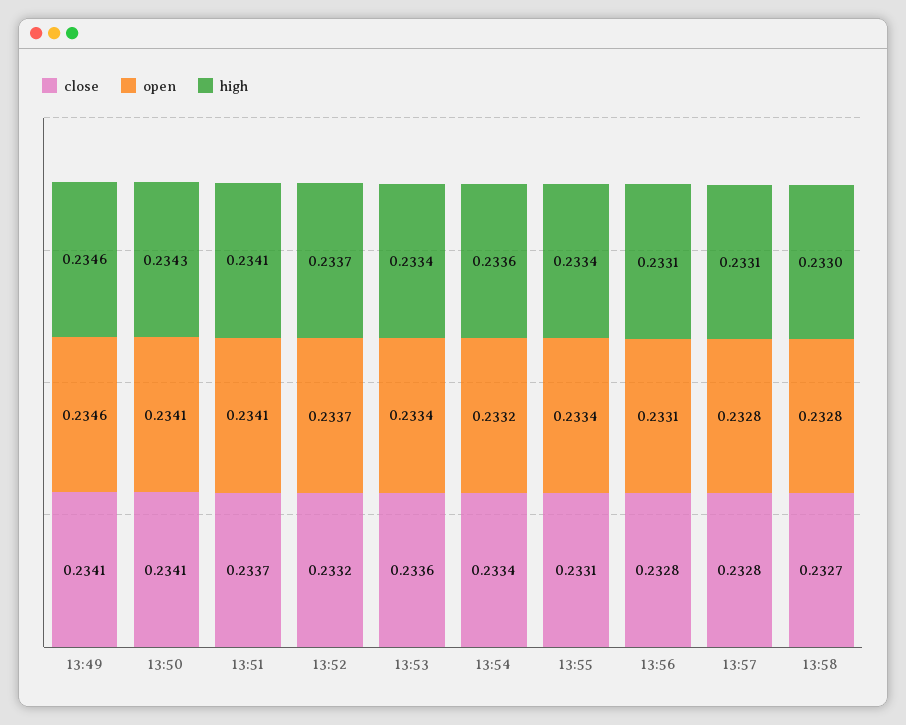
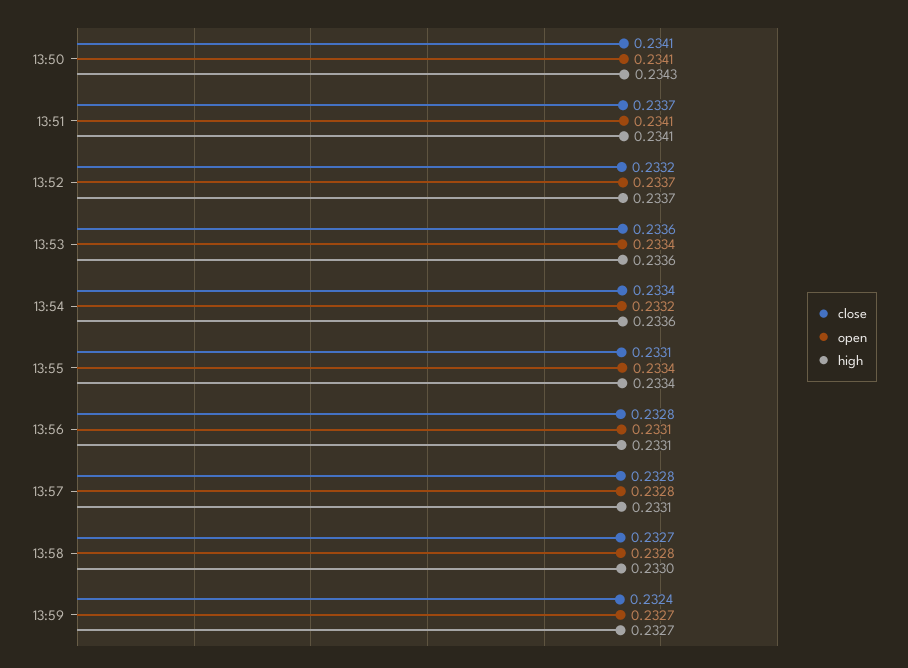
close, 13:49: 0.2341 -> none
open, 13:49: 0.2346 -> none
high, 13:49: 0.2346 -> none
high, 13:53: 0.2334 -> 0.2336
close, 13:59: none -> 0.2324
open, 13:59: none -> 0.2327
high, 13:59: none -> 0.2327

